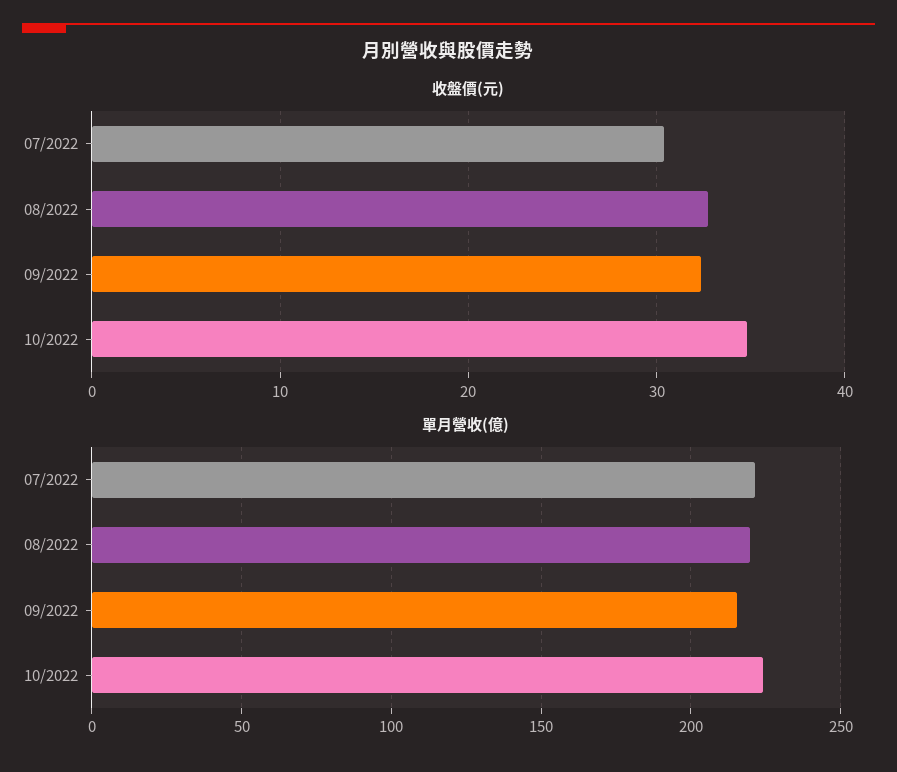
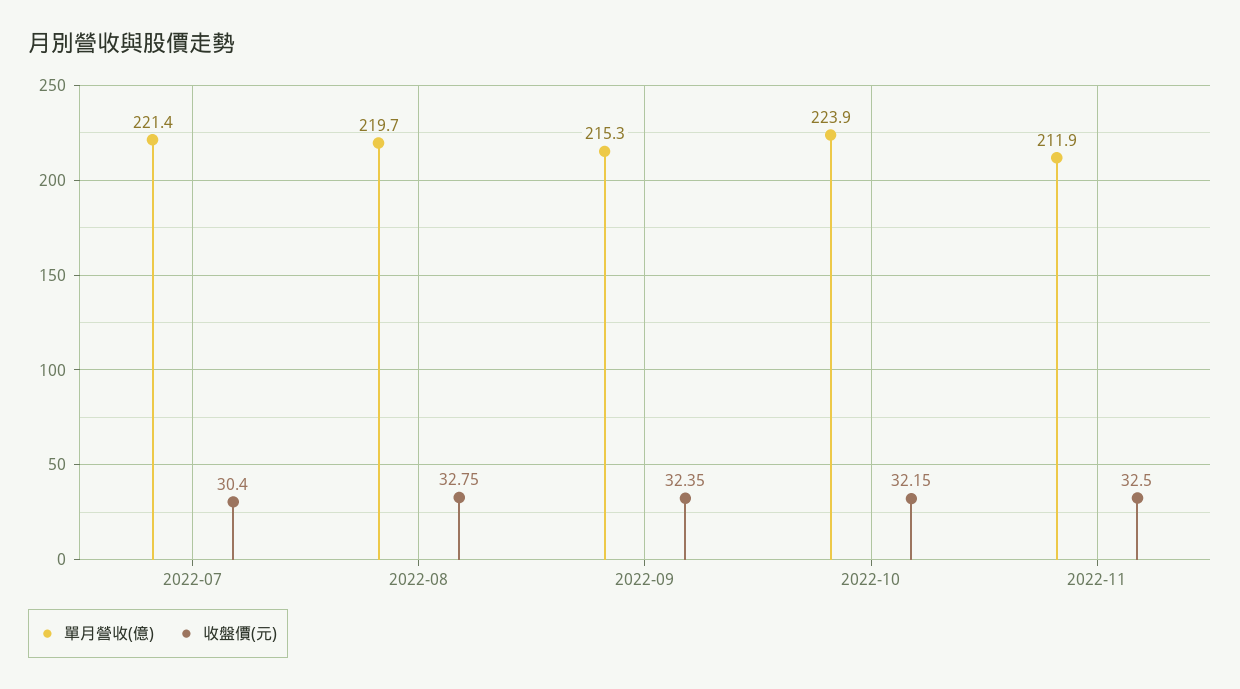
收盤價(元), 10/2022: 35 -> 32.15
單月營收(億), 2022-11: none -> 211.9
收盤價(元), 2022-11: none -> 32.5

